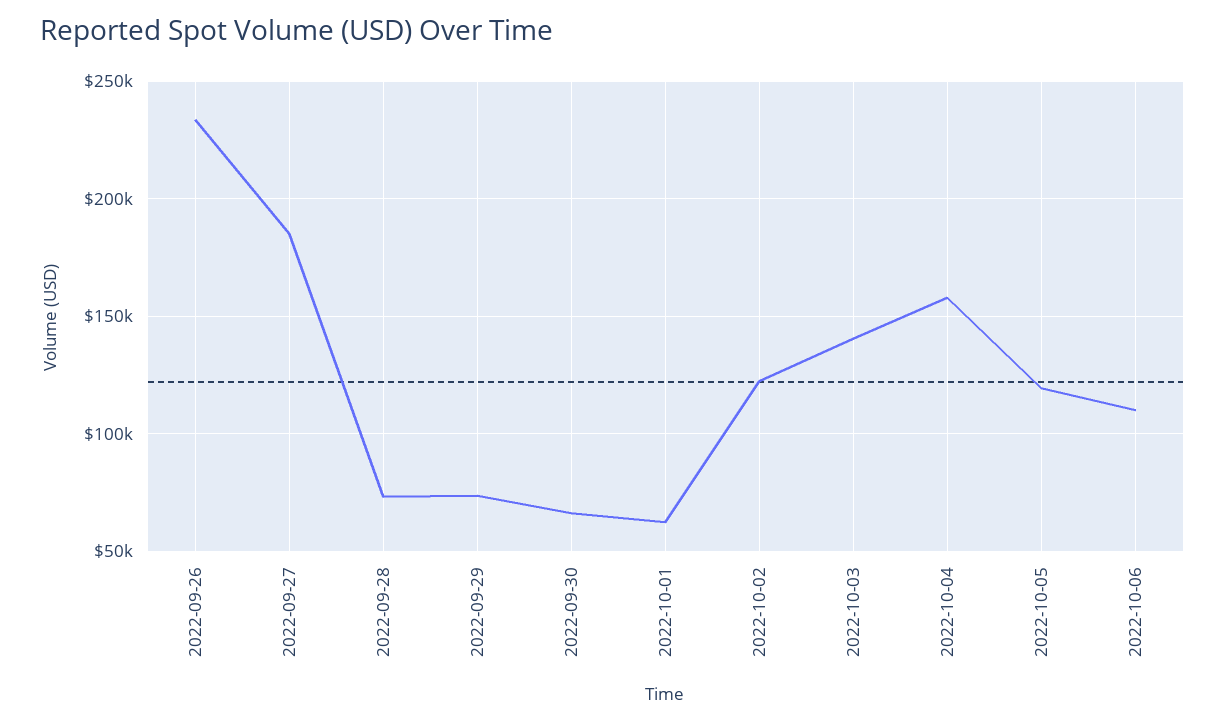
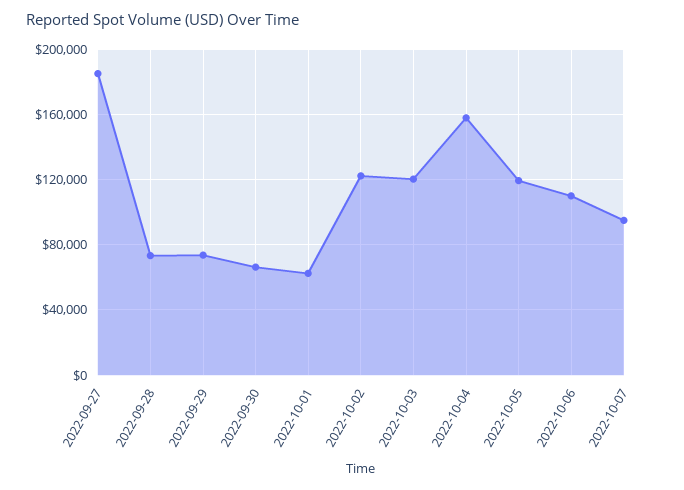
2022-09-26: 235000 -> none
2022-10-03: 140000 -> 120000
2022-10-07: none -> 95000

